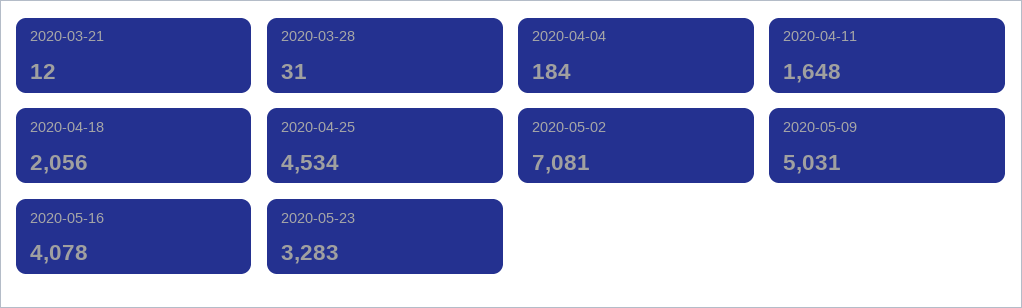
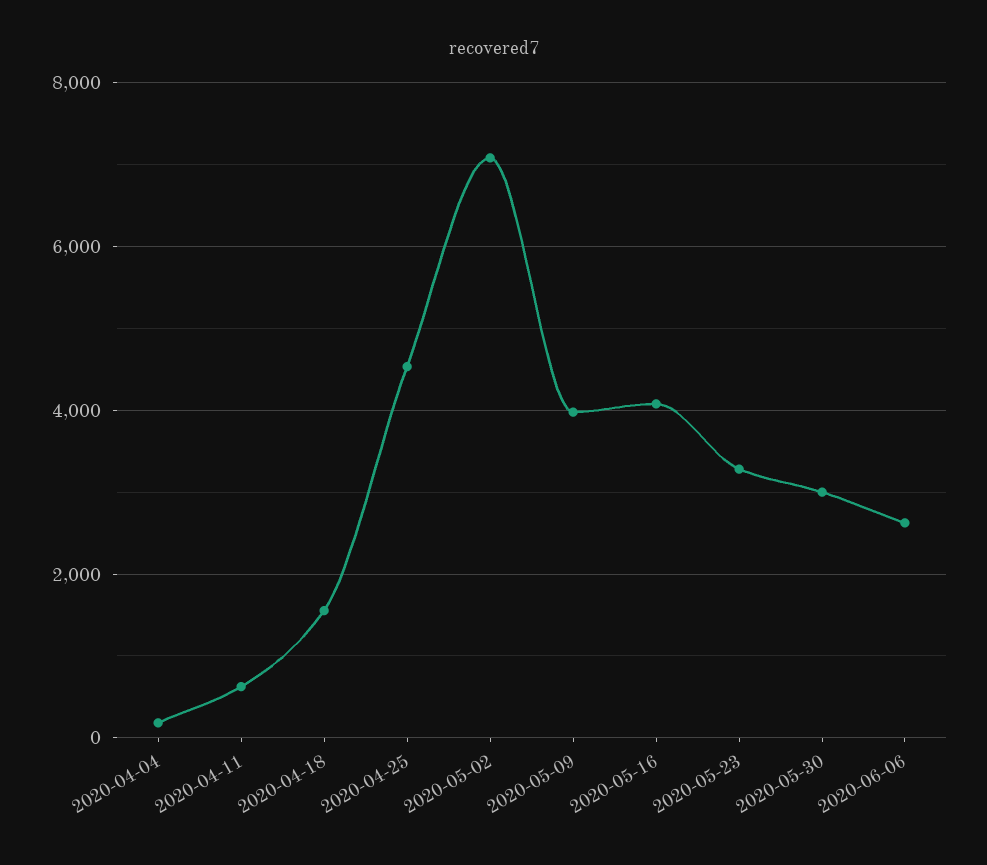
2020-03-21: 12 -> none
2020-03-28: 31 -> none
2020-04-11: 1648 -> 600
2020-04-18: 2056 -> 1600
2020-05-09: 5031 -> 4000
2020-05-30: none -> 3000
2020-06-06: none -> 2600

